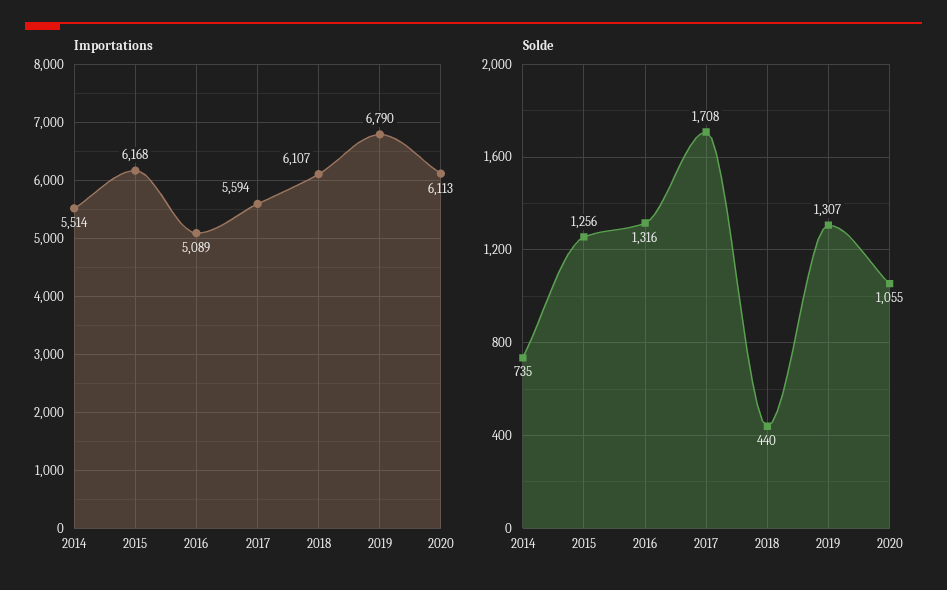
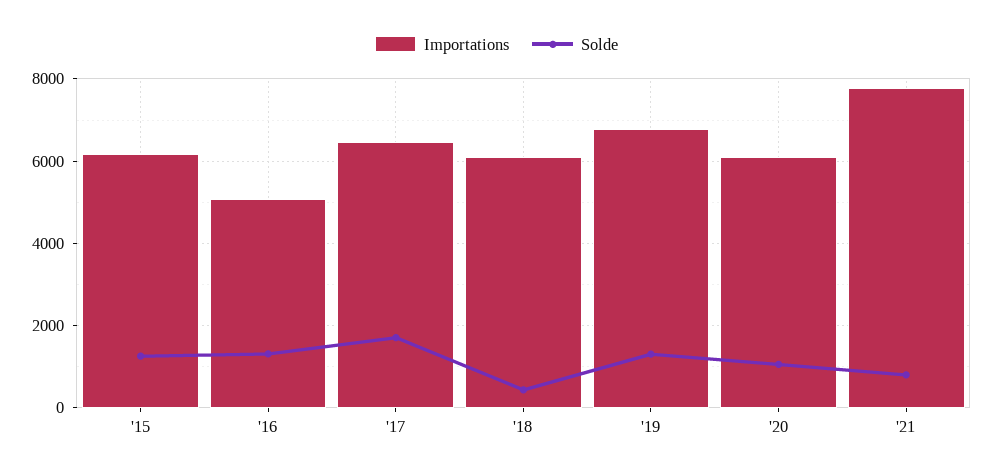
Importations, 2014: 5514 -> none
Importations, 2017: 5594 -> 6400
Solde, 2014: 735 -> none
Importations, '21: none -> 7800
Solde, '21: none -> 800

